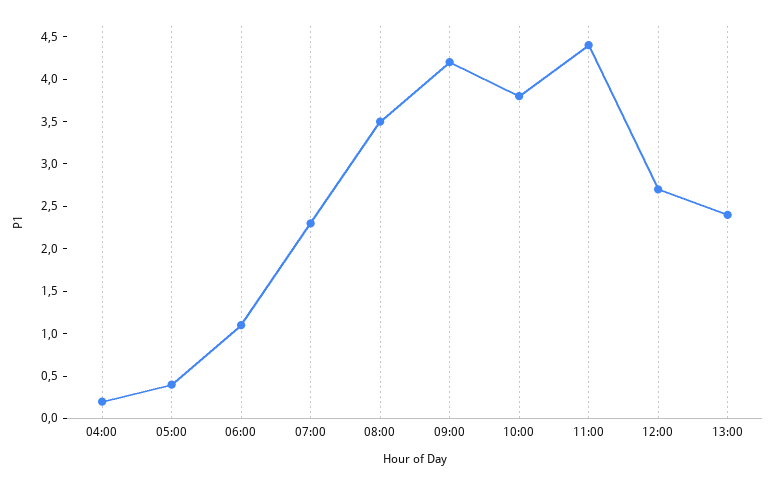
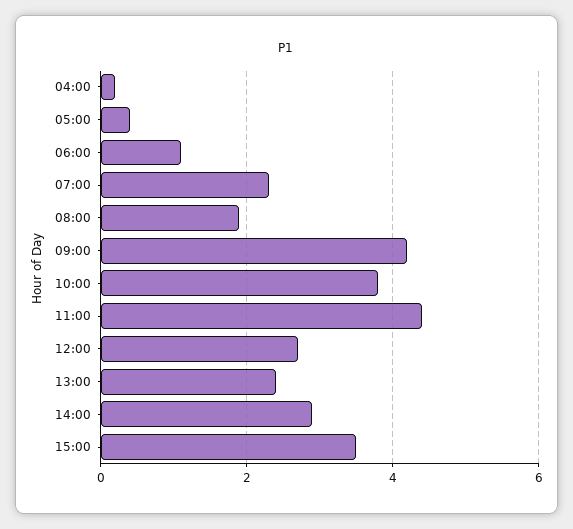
08:00: 3.5 -> 2
14:00: none -> 3
15:00: none -> 3.5

